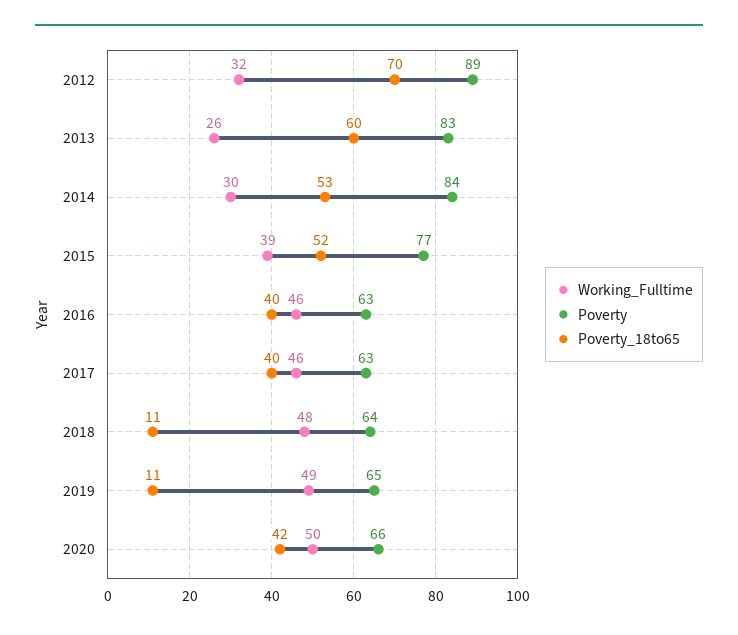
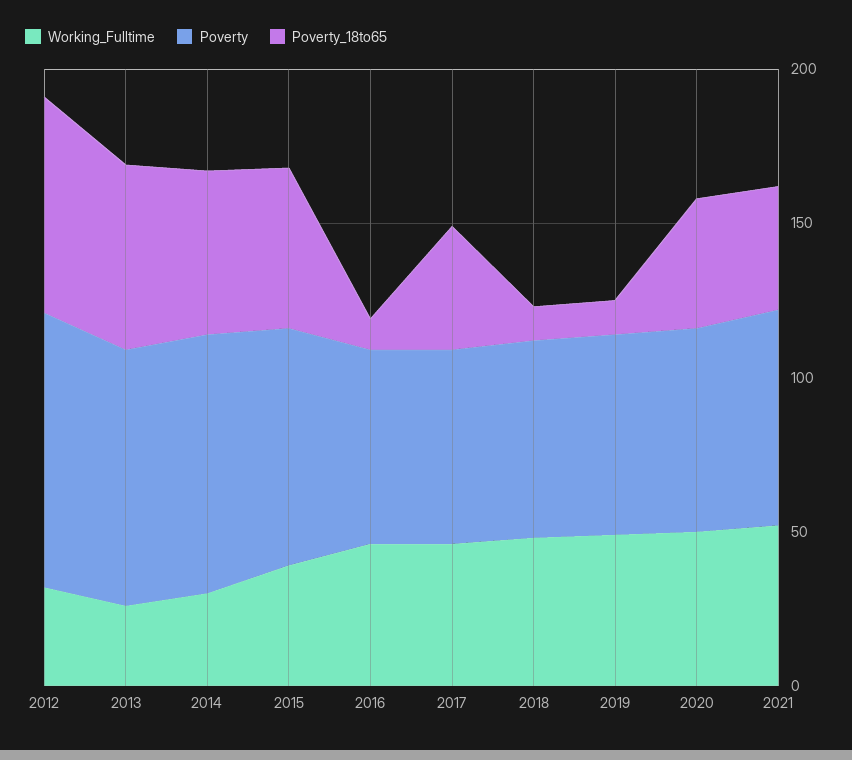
Poverty_18to65, 2016: 40 -> 10
Working_Fulltime, 2021: none -> 50
Poverty, 2021: none -> 70
Poverty_18to65, 2021: none -> 40

